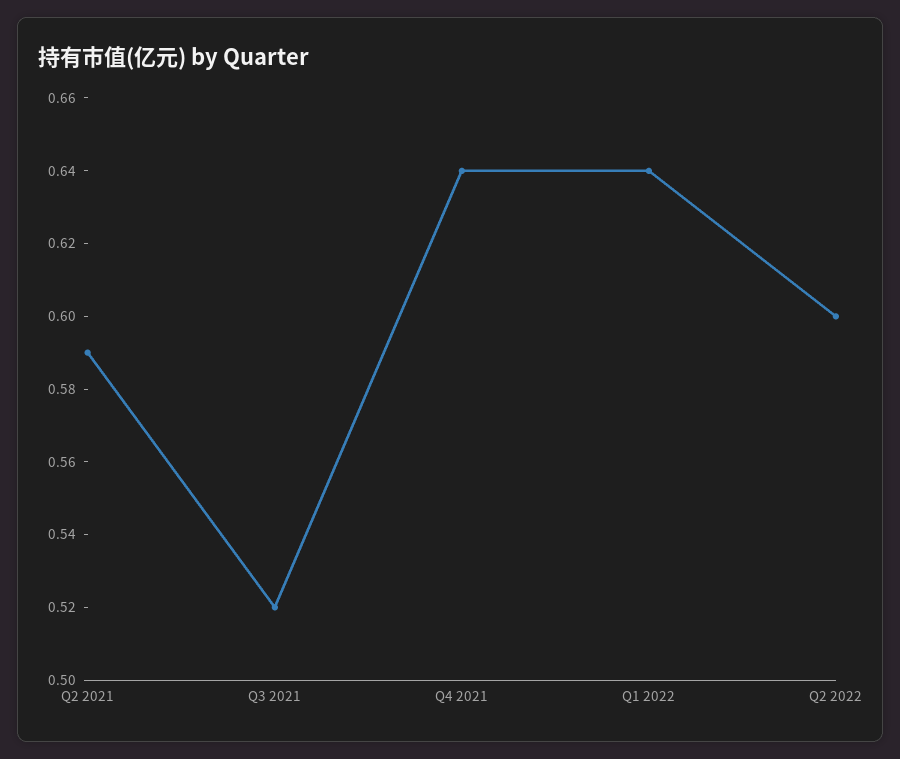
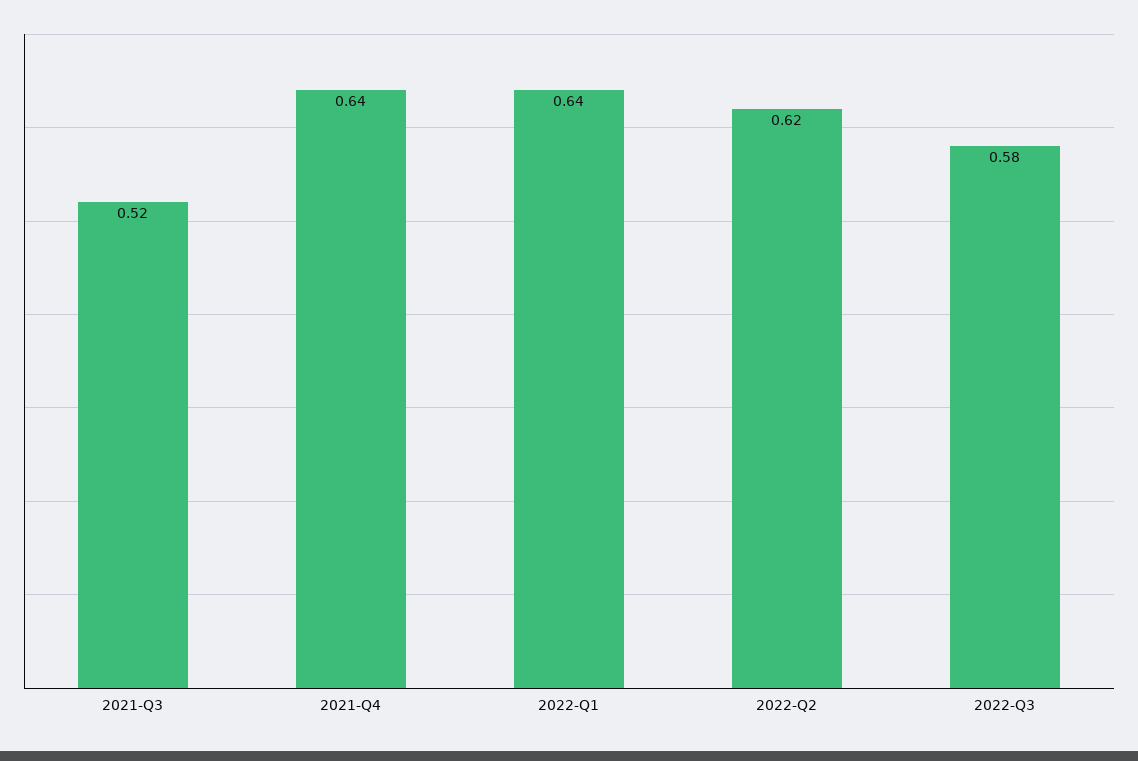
Q2 2021: 0.59 -> none
Q2 2022: 0.6 -> 0.62
2022-Q3: none -> 0.58

